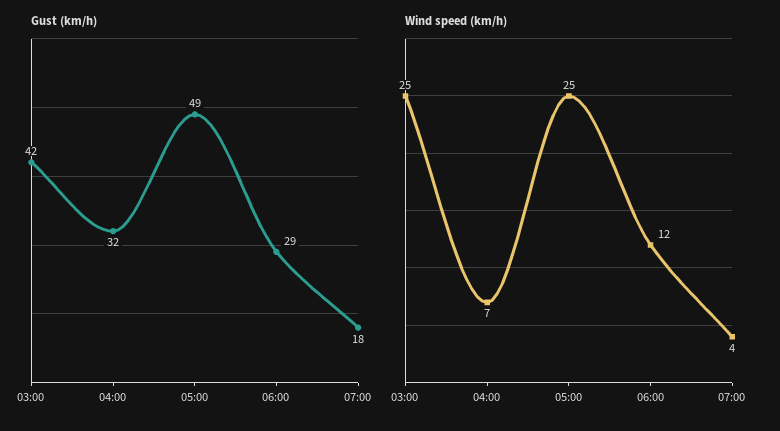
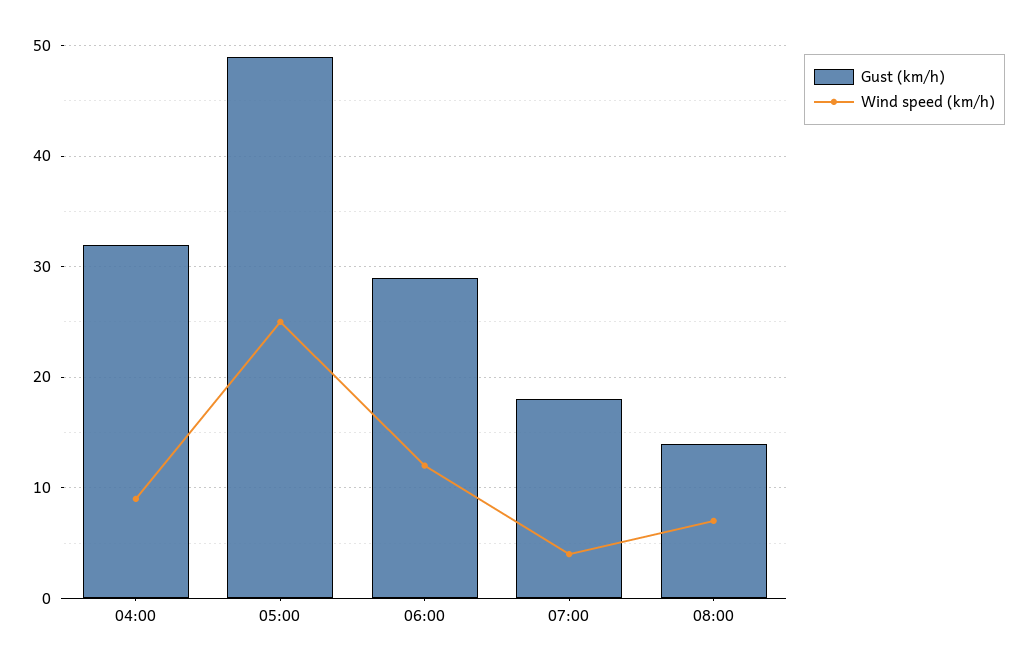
Gust (km/h), 03:00: 42 -> none
Wind speed (km/h), 03:00: 25 -> none
Wind speed (km/h), 04:00: 7 -> 9
Gust (km/h), 08:00: none -> 14
Wind speed (km/h), 08:00: none -> 7

